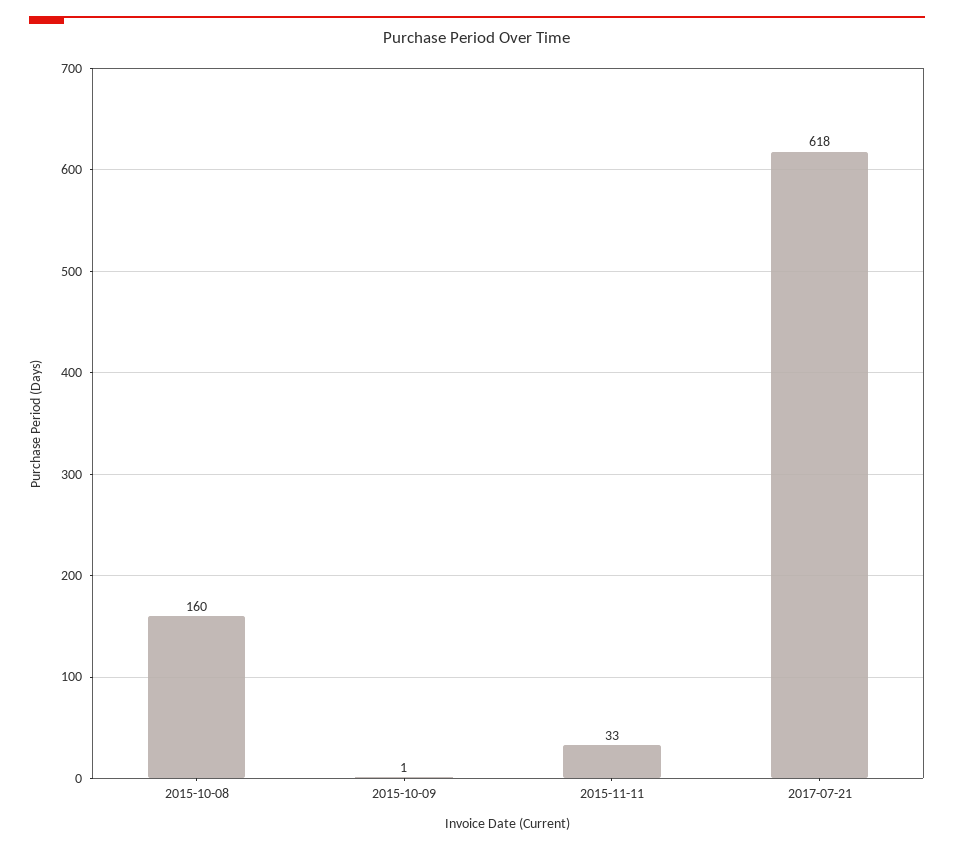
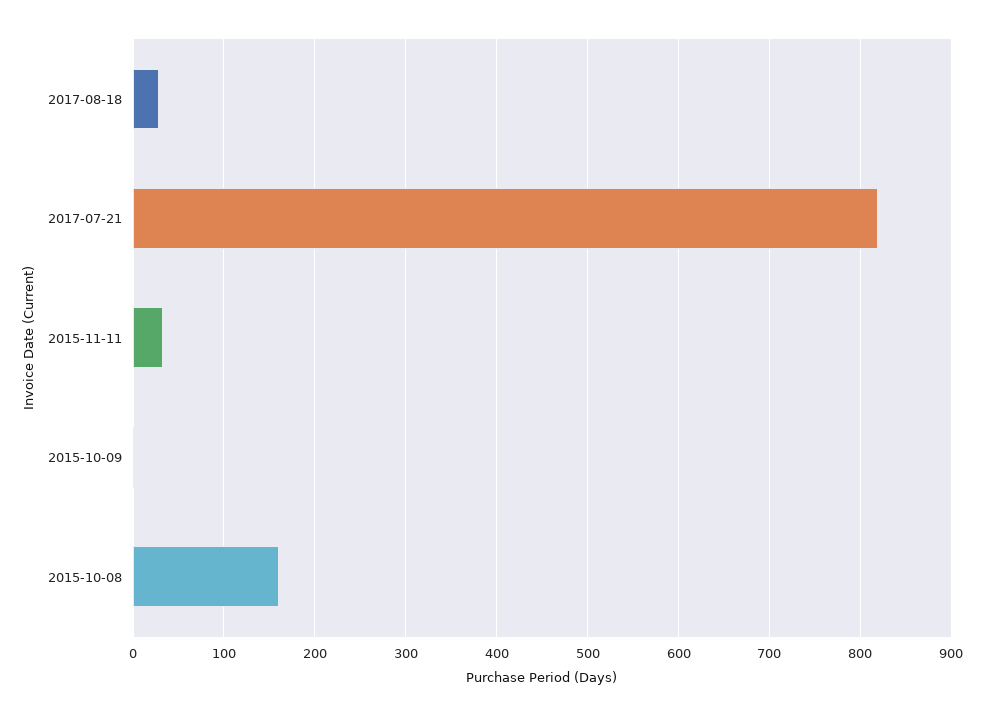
2017-07-21: 618 -> 820
2017-08-18: none -> 30

